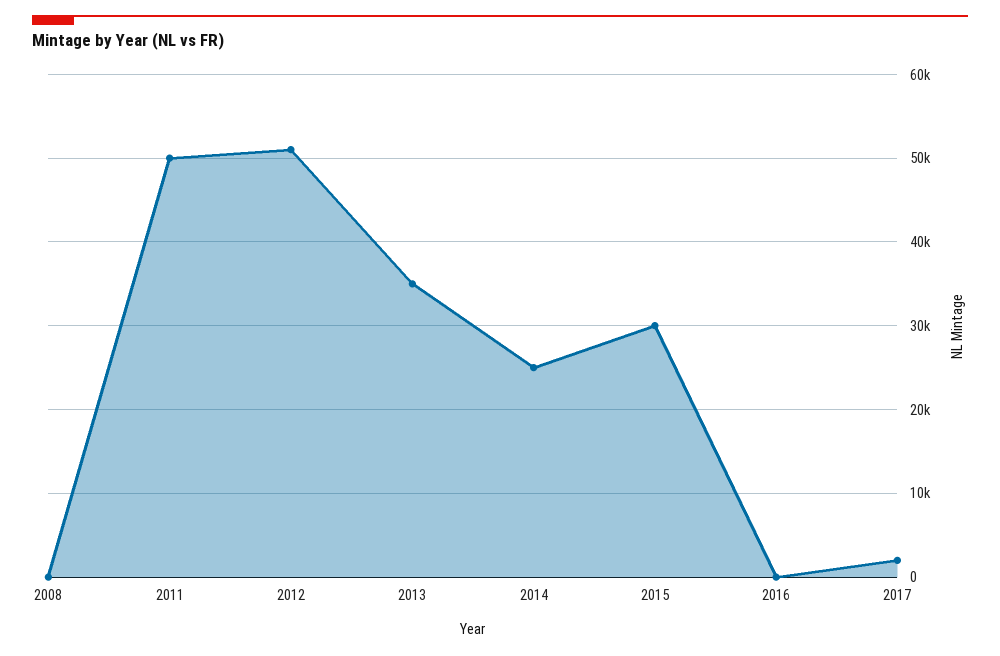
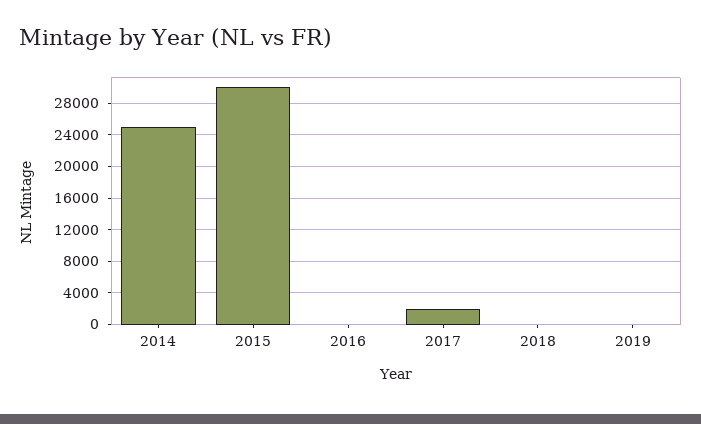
2008: 0 -> none
2011: 50000 -> none
2012: 51000 -> none
2013: 35000 -> none
2018: none -> 0
2019: none -> 0

